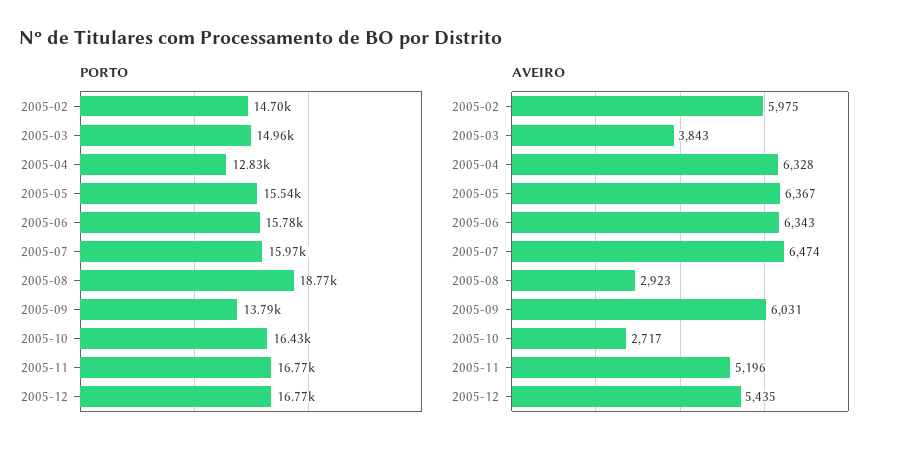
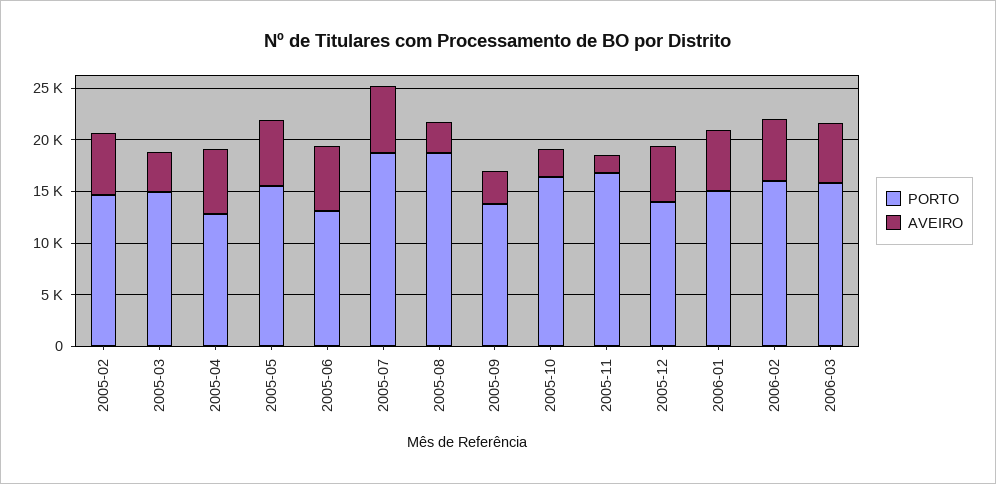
PORTO, 2005-06: 15780 -> 13000
PORTO, 2005-07: 15970 -> 19000
PORTO, 2005-12: 16770 -> 14000
AVEIRO, 2005-09: 6031 -> 3000
AVEIRO, 2005-11: 5196 -> 2000
PORTO, 2006-01: none -> 15000
AVEIRO, 2006-01: none -> 6000
PORTO, 2006-02: none -> 16000
AVEIRO, 2006-02: none -> 6000
PORTO, 2006-03: none -> 16000
AVEIRO, 2006-03: none -> 6000

